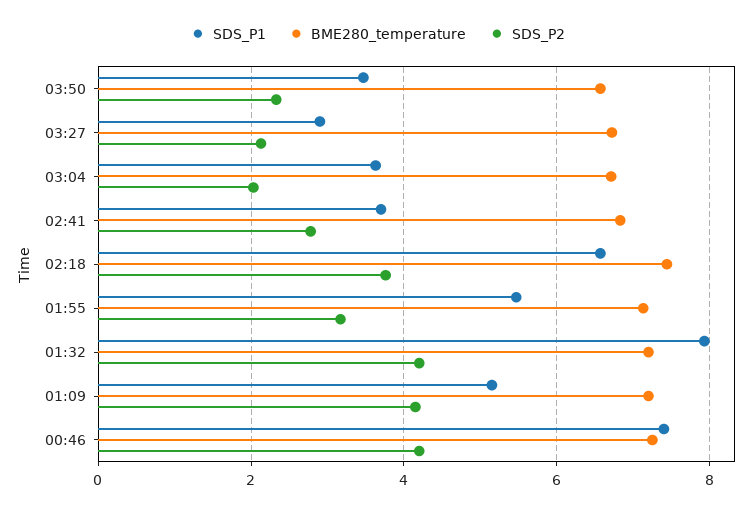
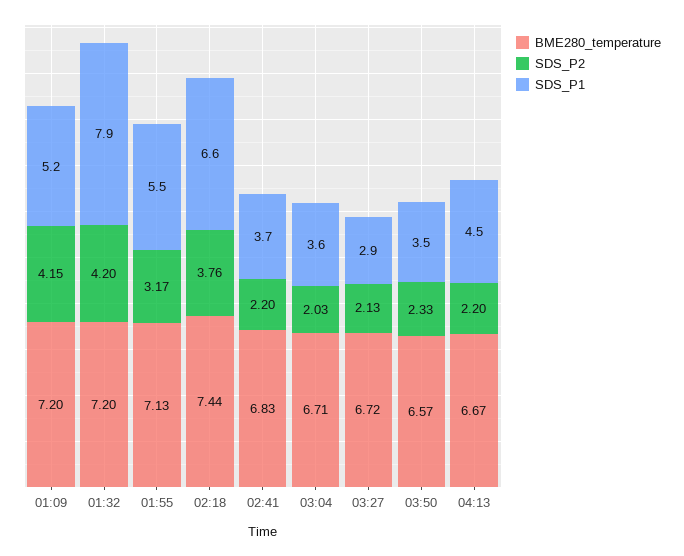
SDS_P2, 02:41: 2.8 -> 2.2
SDS_P1, 00:46: 7.4 -> none
BME280_temperature, 00:46: 7.2 -> none
SDS_P2, 00:46: 4.2 -> none
BME280_temperature, 04:13: none -> 6.67
SDS_P2, 04:13: none -> 2.2
SDS_P1, 04:13: none -> 4.5

